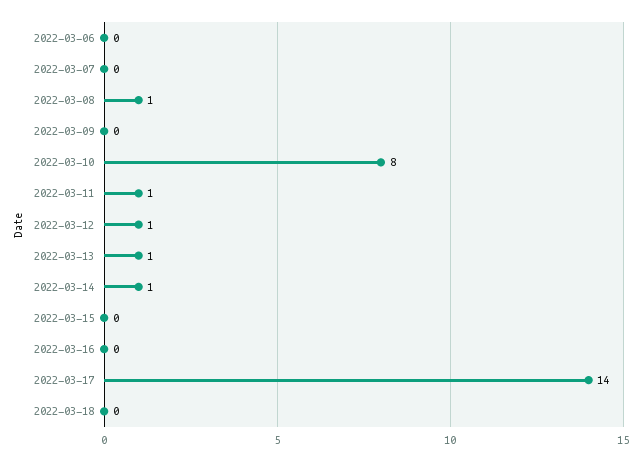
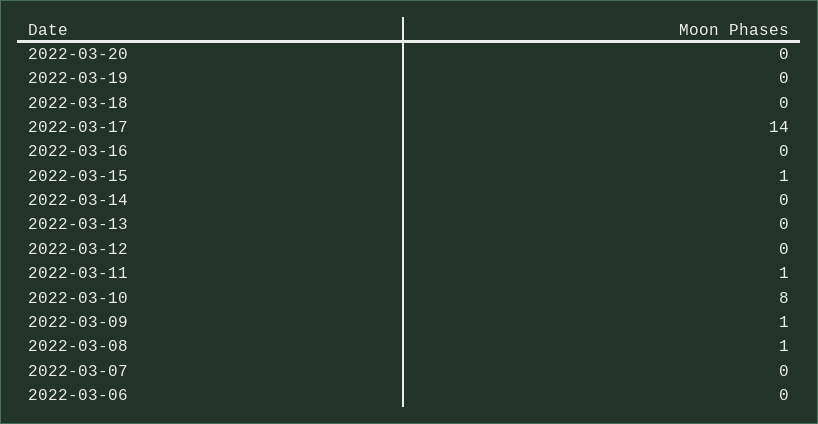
2022-03-09: 0 -> 1
2022-03-12: 1 -> 0
2022-03-13: 1 -> 0
2022-03-14: 1 -> 0
2022-03-15: 0 -> 1
2022-03-20: none -> 0
2022-03-19: none -> 0

